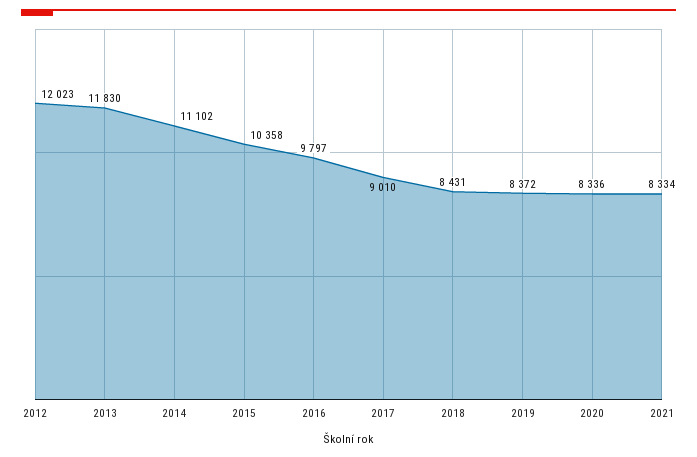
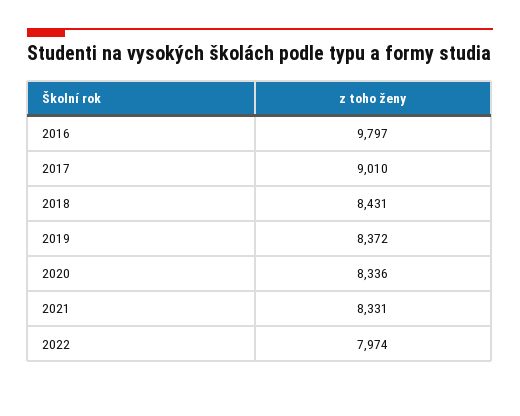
2012: 12023 -> none
2013: 11830 -> none
2014: 11102 -> none
2015: 10358 -> none
2021: 8334 -> 8331
2022: none -> 7974

